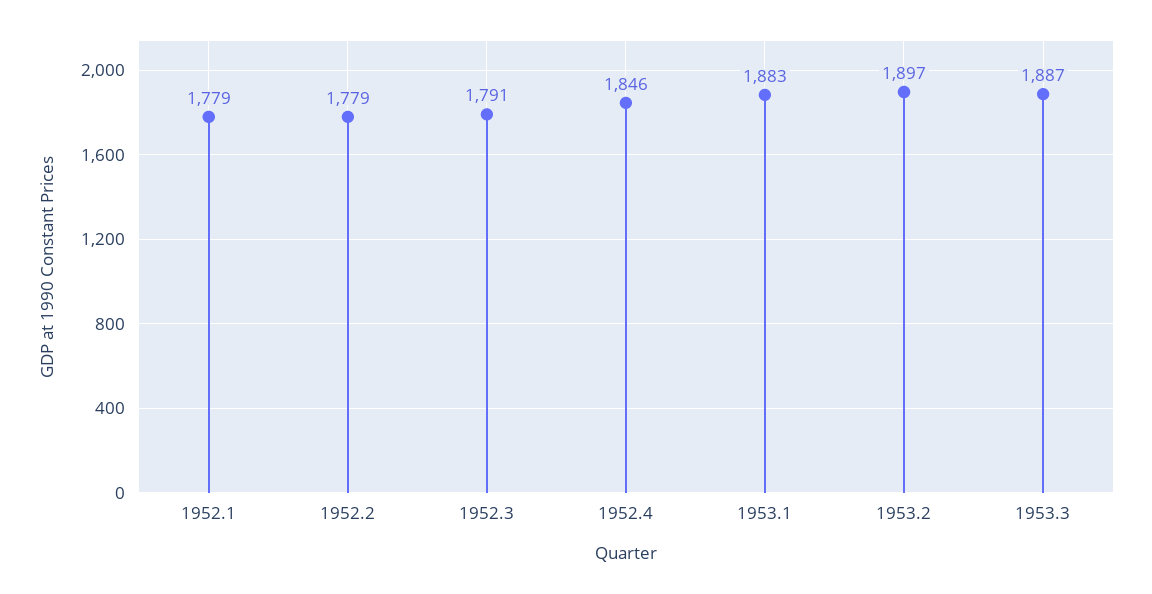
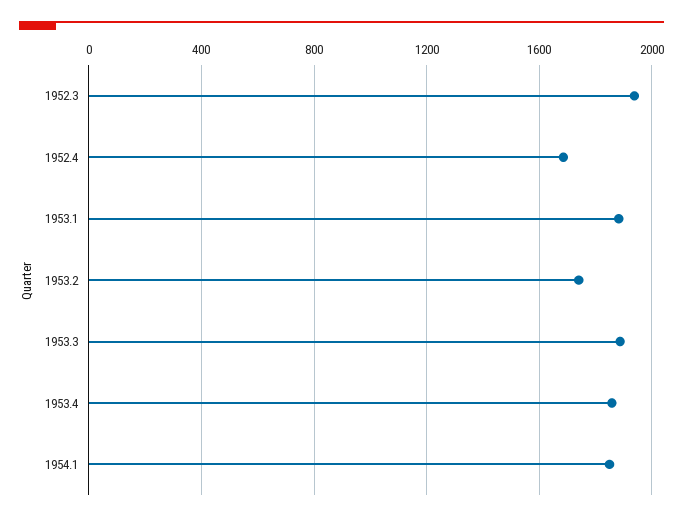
1952.1: 1779 -> none
1952.2: 1779 -> none
1952.3: 1791 -> 1950
1952.4: 1846 -> 1700
1953.2: 1897 -> 1750
1953.4: none -> 1850
1954.1: none -> 1850

